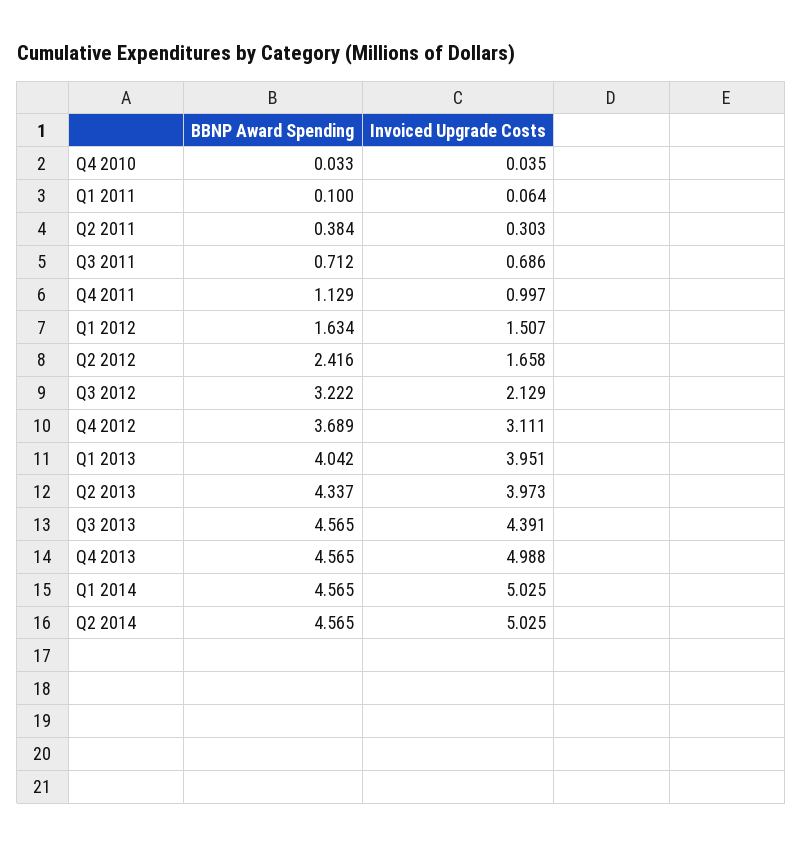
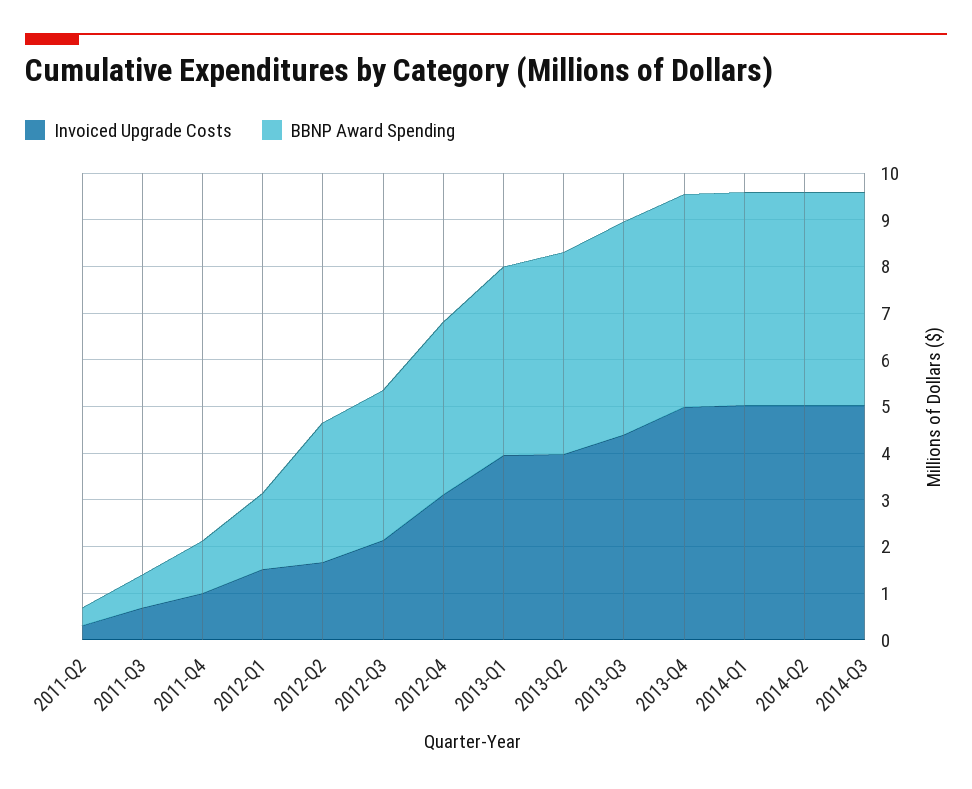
BBNP Award Spending, Q4 2010: 0.033 -> none
Invoiced Upgrade Costs, Q4 2010: 0.035 -> none
BBNP Award Spending, Q1 2011: 0.1 -> none
Invoiced Upgrade Costs, Q1 2011: 0.064 -> none
BBNP Award Spending, Q2 2012: 2.416 -> 3
Invoiced Upgrade Costs, 2014-Q3: none -> 5
BBNP Award Spending, 2014-Q3: none -> 4.6

